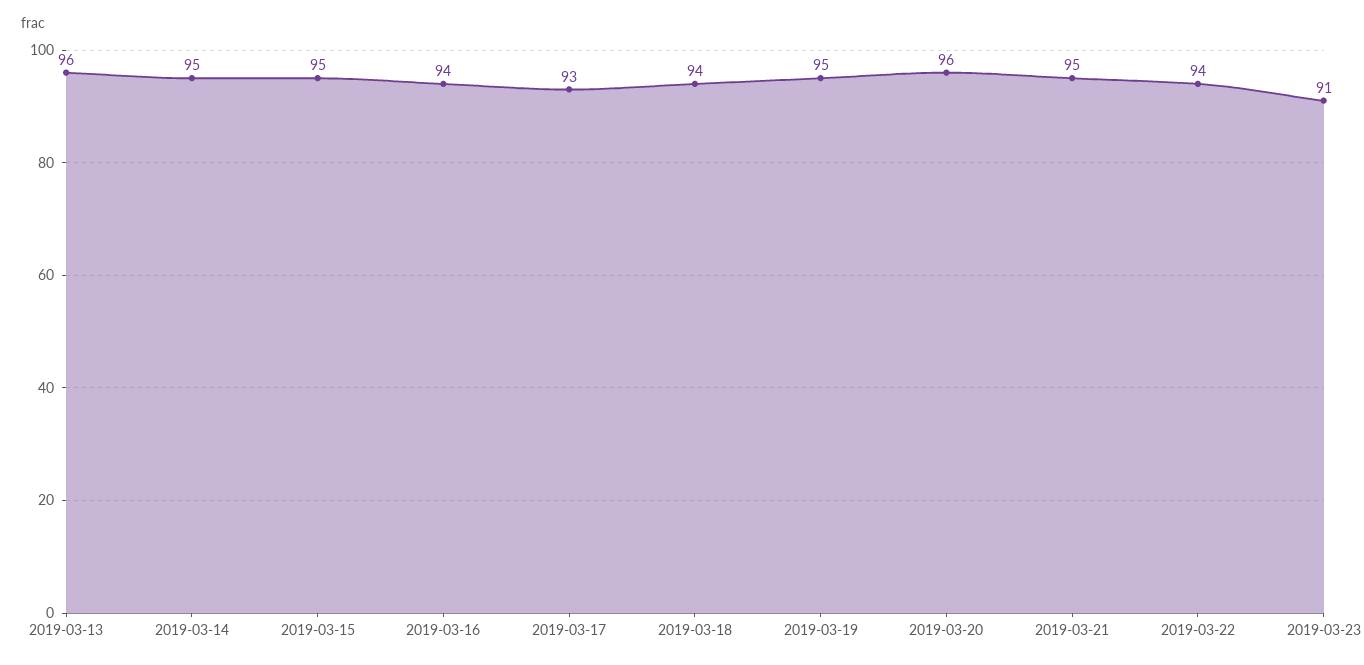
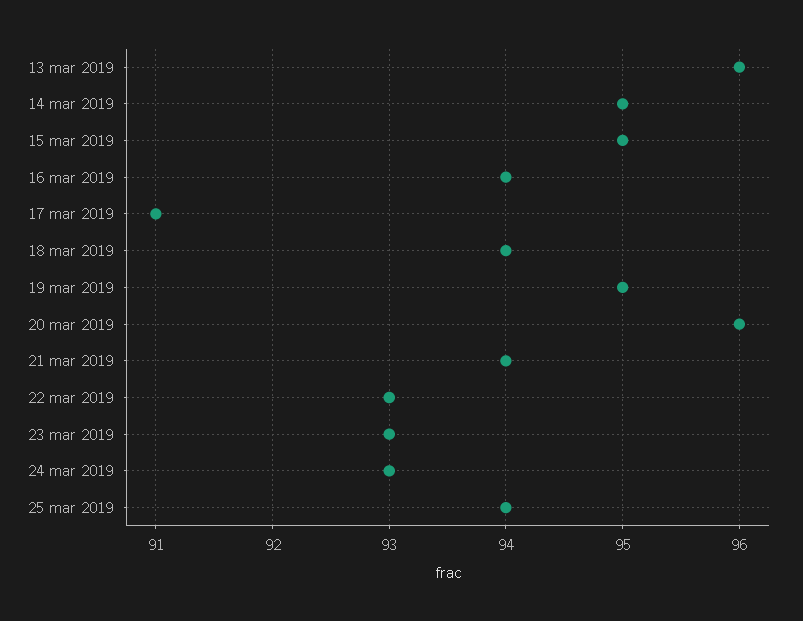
2019-03-17: 93 -> 91
2019-03-21: 95 -> 94
2019-03-22: 94 -> 93
2019-03-23: 91 -> 93
24 mar 2019: none -> 93
25 mar 2019: none -> 94

